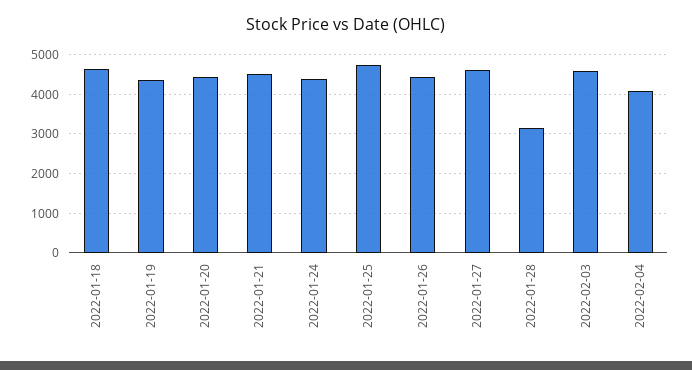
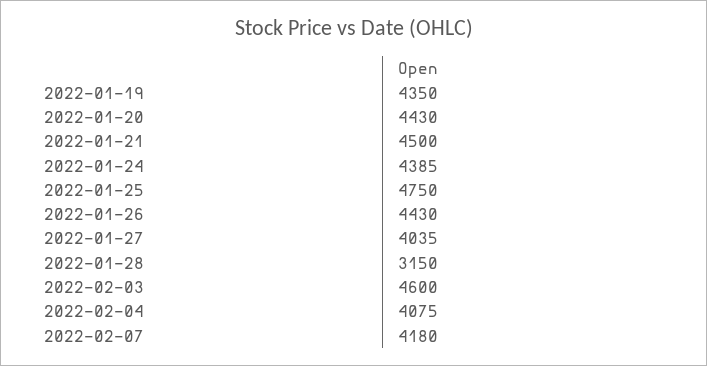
2022-01-18: 4600 -> none
2022-01-27: 4600 -> 4035
2022-02-07: none -> 4180

